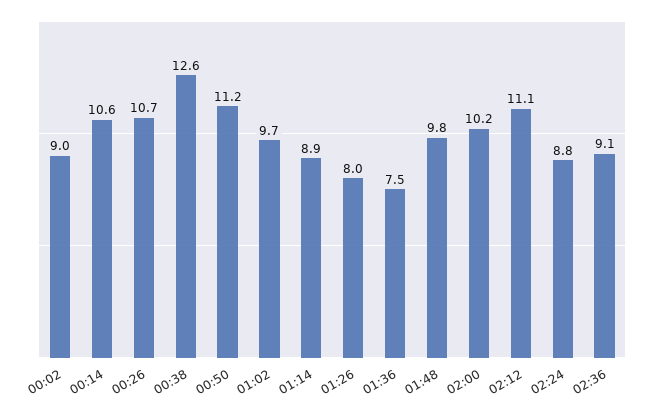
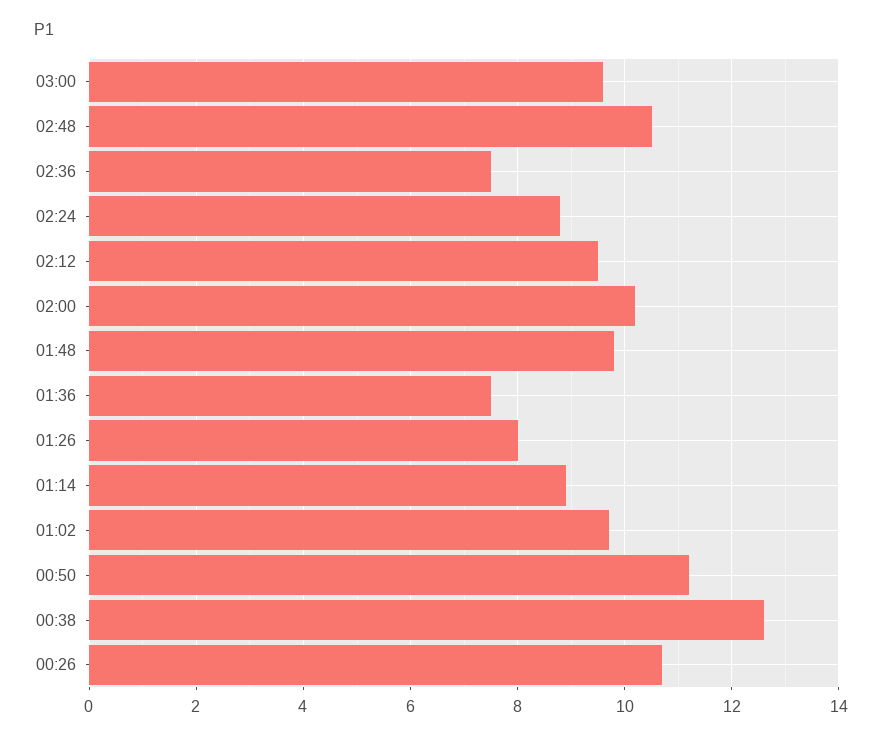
00:02: 9 -> none
00:14: 10.6 -> none
02:12: 11.1 -> 9.5
02:36: 9.1 -> 7.5
03:00: none -> 9.5
02:48: none -> 10.5

